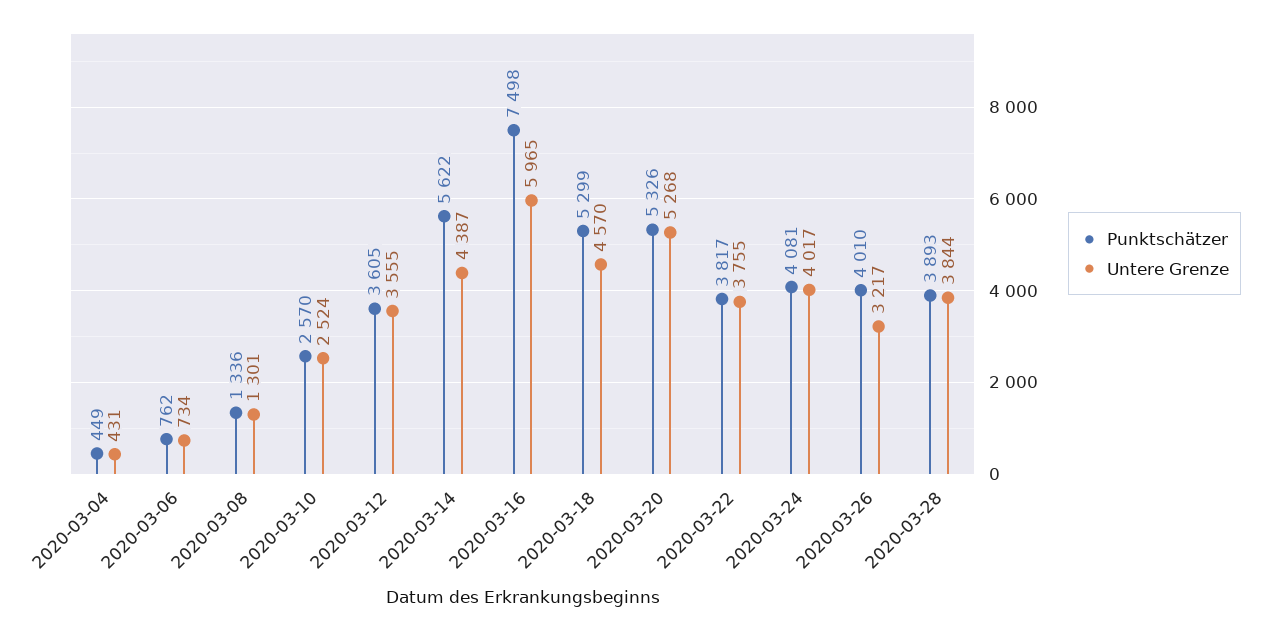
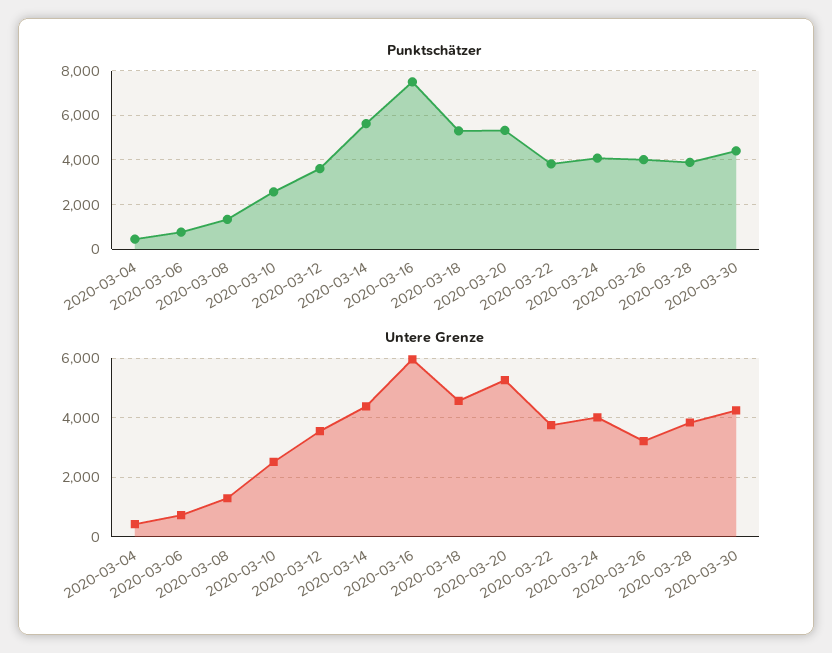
Punktschätzer, 2020-03-30: none -> 4500
Untere Grenze, 2020-03-30: none -> 4250

